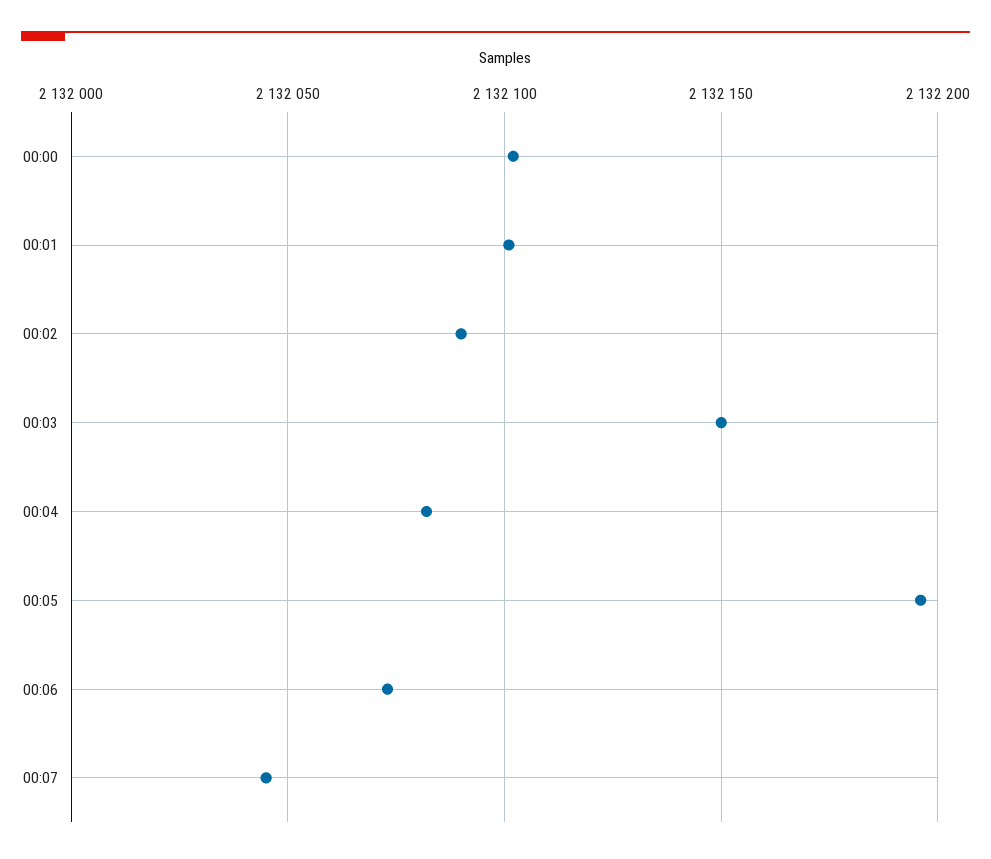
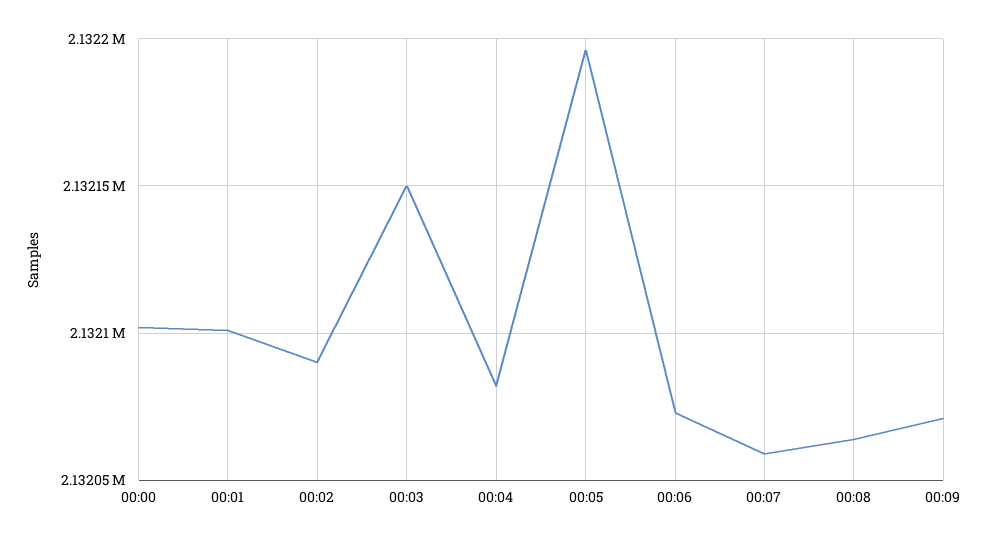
00:07: 2132045 -> 2132060
00:08: none -> 2132065
00:09: none -> 2132070

